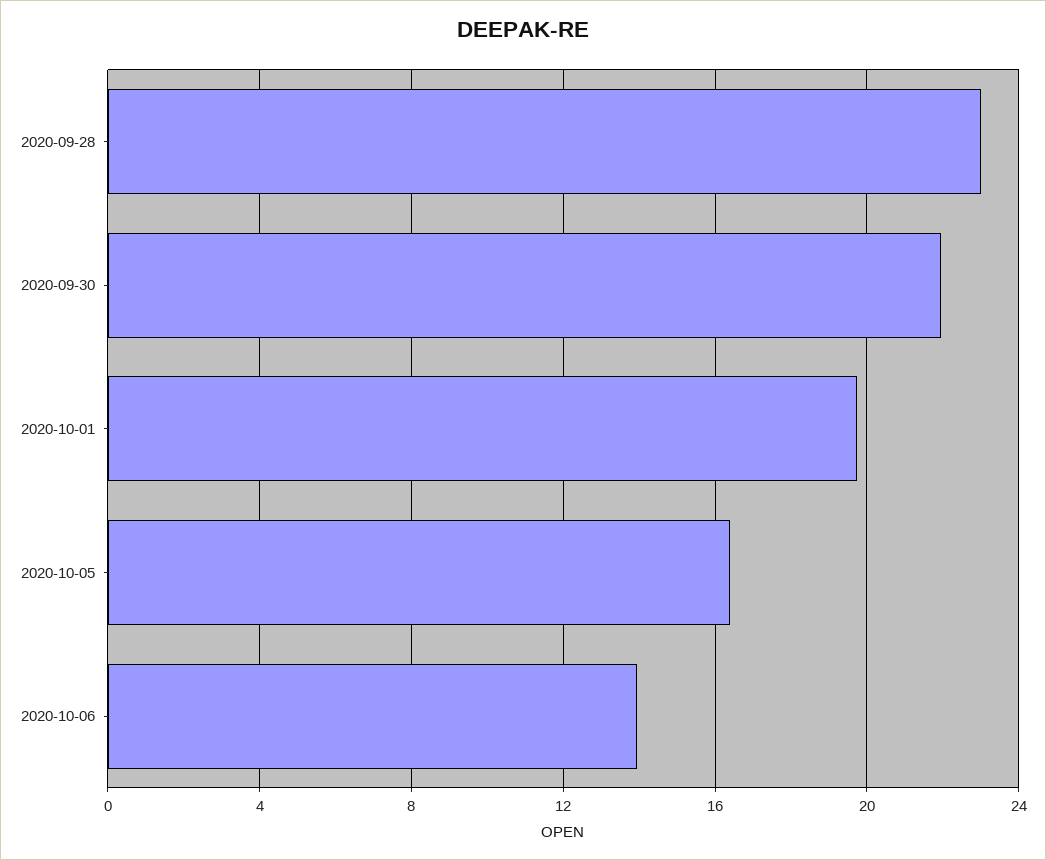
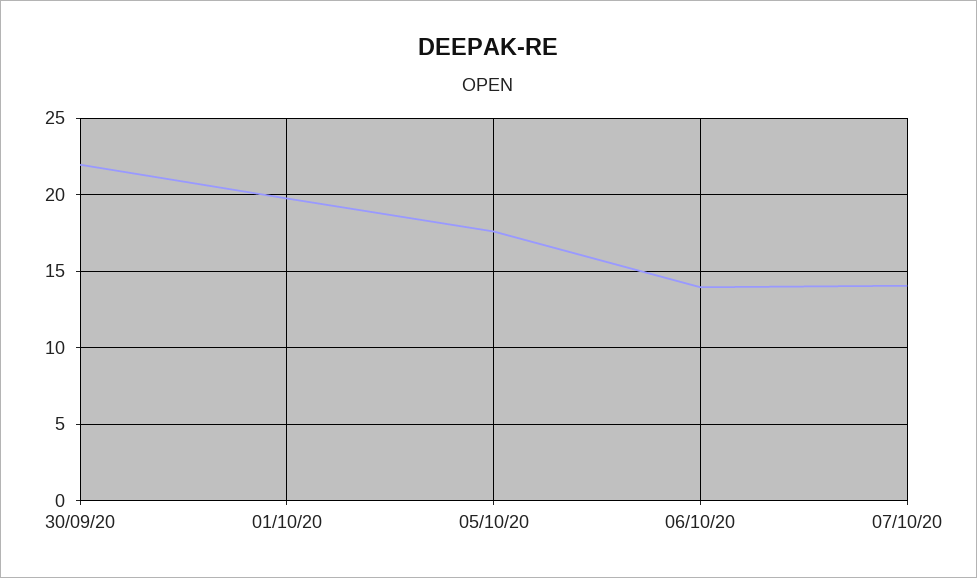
2020-09-28: 23 -> none
2020-10-05: 16.5 -> 17.5
07/10/20: none -> 14

